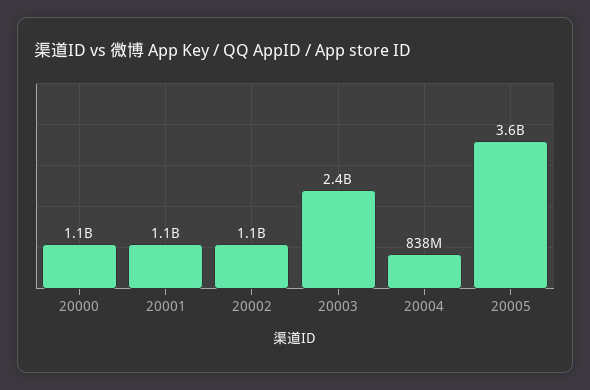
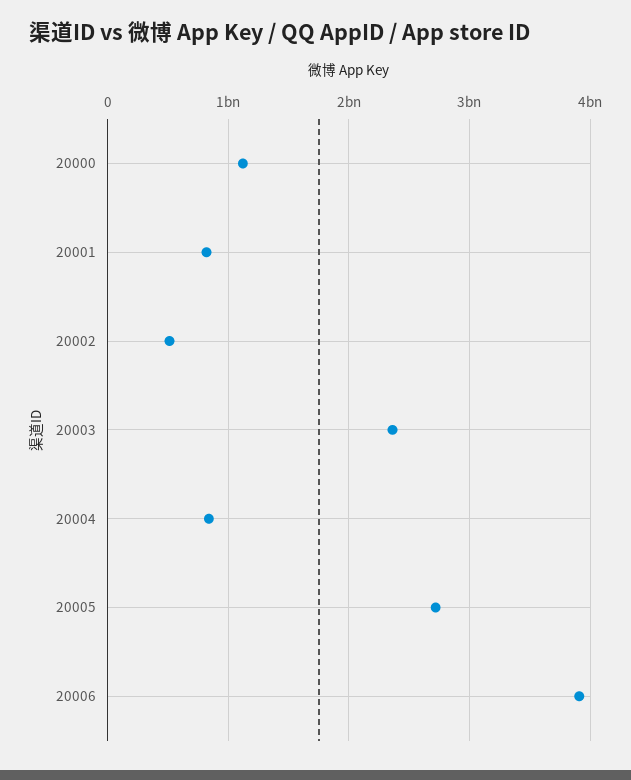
20001: 1100000000 -> 800000000
20002: 1100000000 -> 500000000
20005: 3600000000 -> 2700000000
20006: none -> 3900000000

